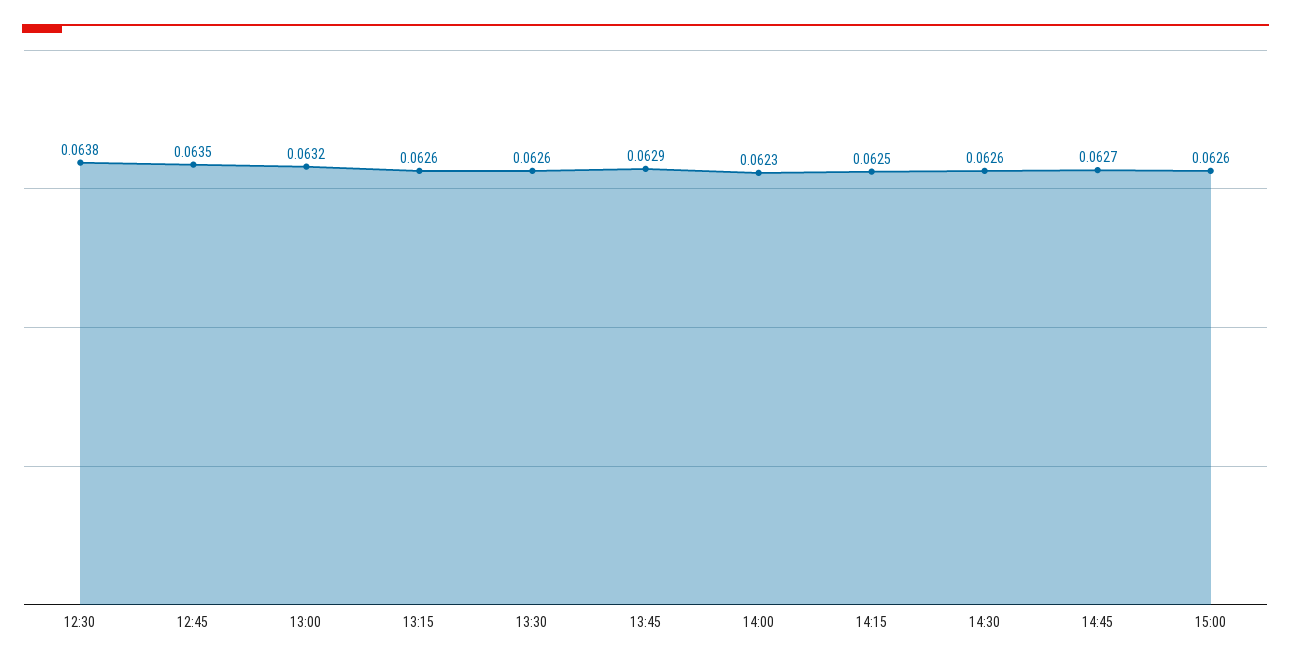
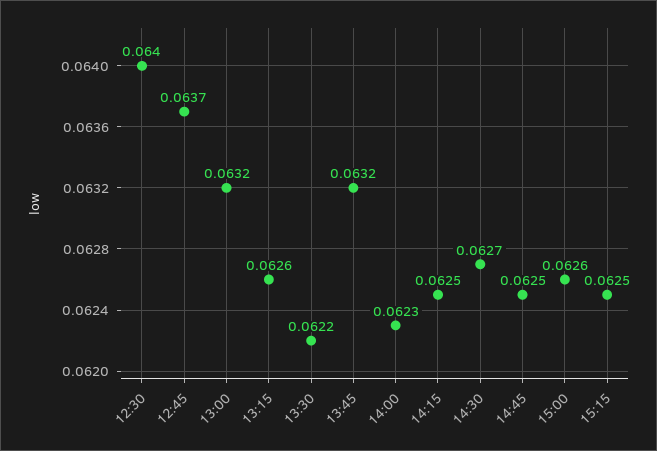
12:30: 0.0638 -> 0.064
12:45: 0.0635 -> 0.0637
13:30: 0.0626 -> 0.0622
13:45: 0.0629 -> 0.0632
14:30: 0.0626 -> 0.0627
14:45: 0.0627 -> 0.0625
15:15: none -> 0.0625

